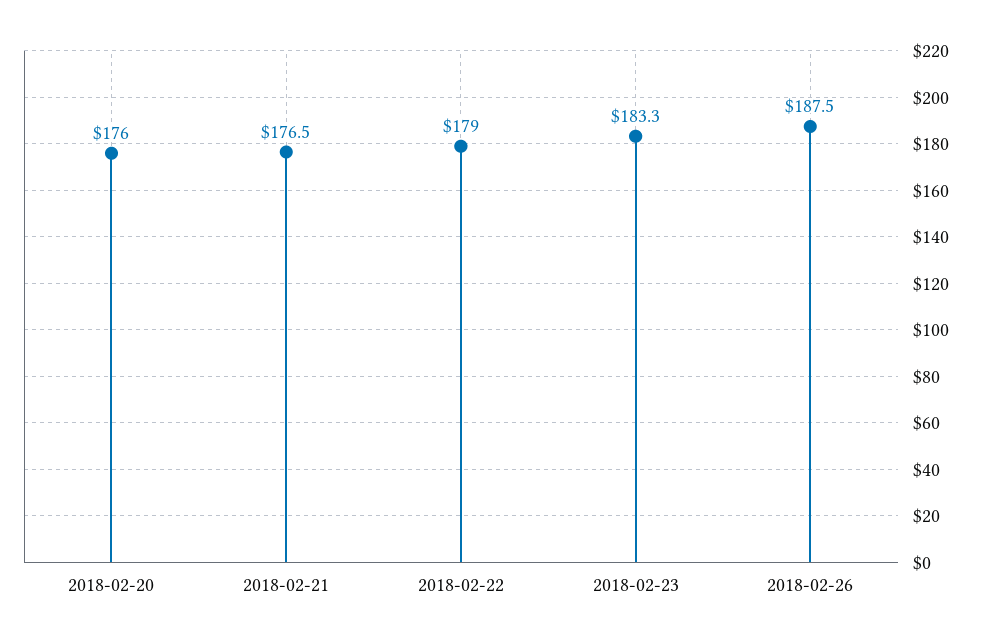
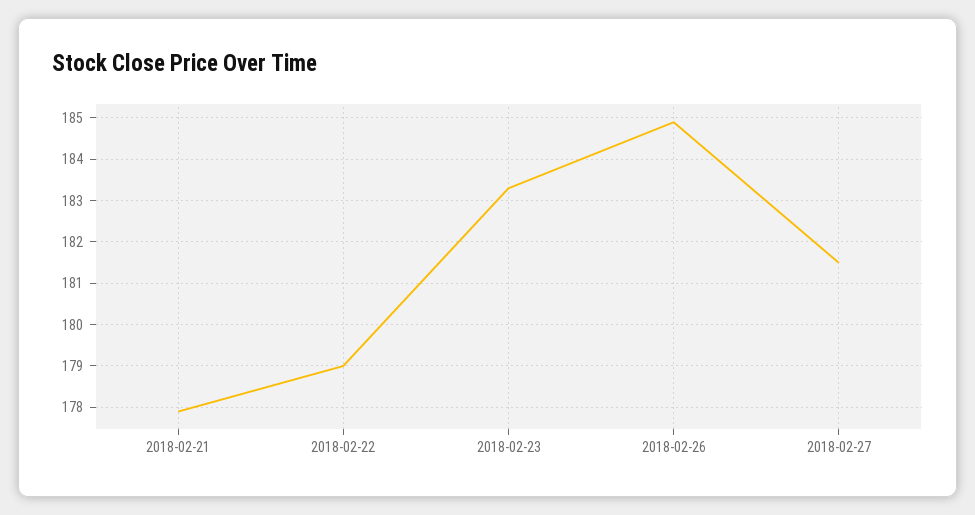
2018-02-20: 176 -> none
2018-02-21: 176.5 -> 178
2018-02-26: 187.5 -> 185
2018-02-27: none -> 181.5

